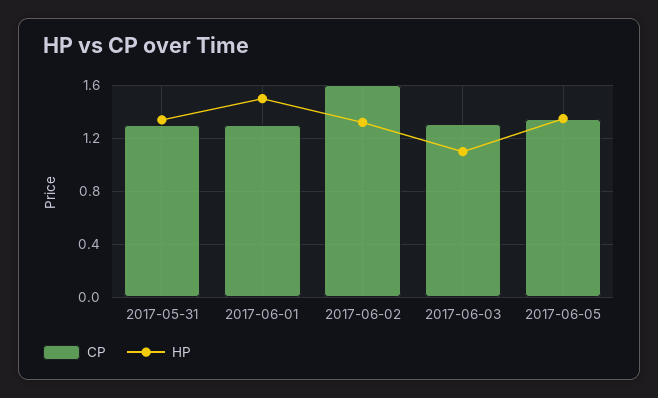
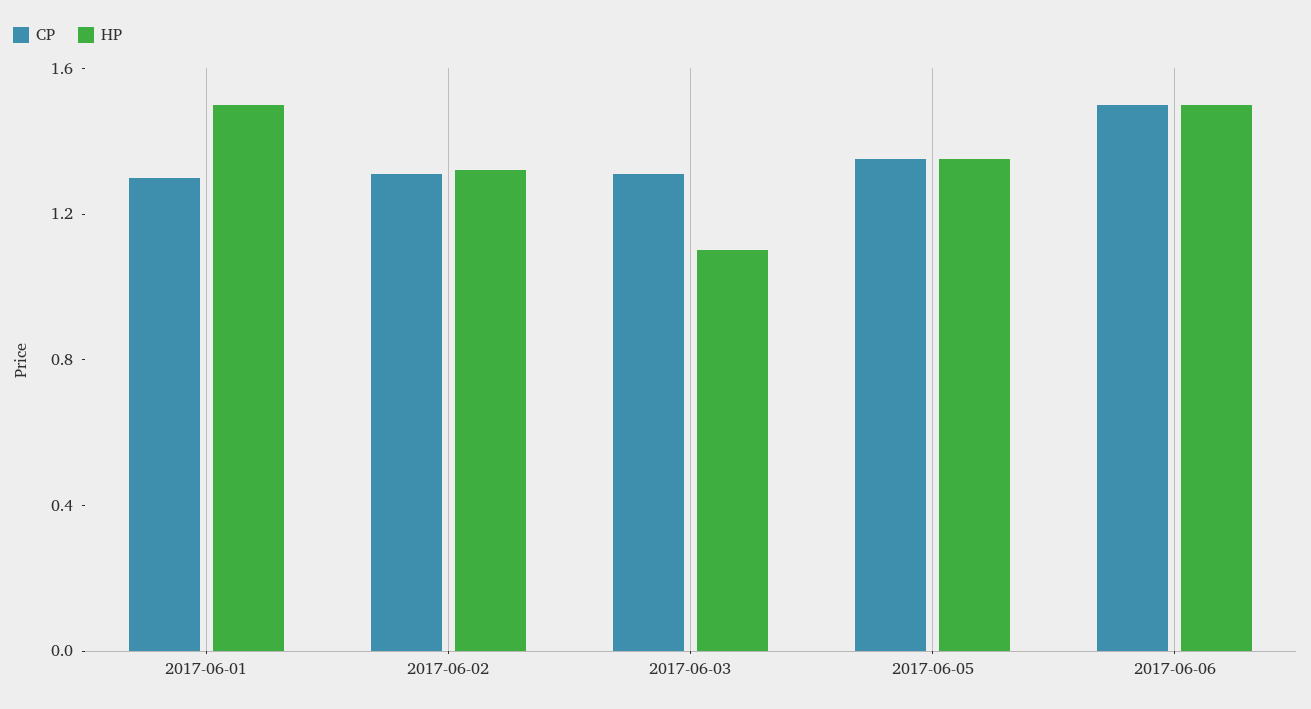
CP, 2017-05-31: 1.3 -> none
HP, 2017-05-31: 1.35 -> none
CP, 2017-06-02: 1.6 -> 1.3
CP, 2017-06-06: none -> 1.5
HP, 2017-06-06: none -> 1.5

